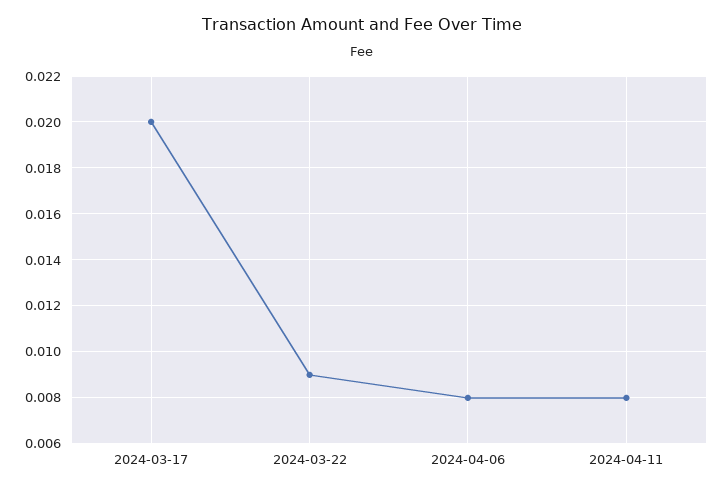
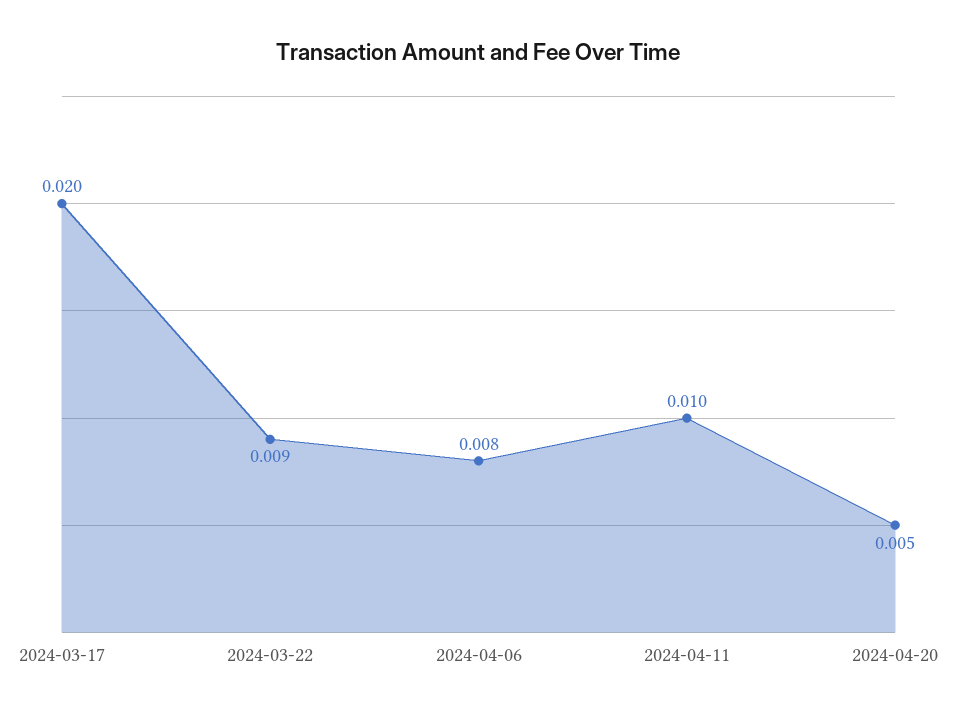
2024-04-11: 0.008 -> 0.01
2024-04-20: none -> 0.005

